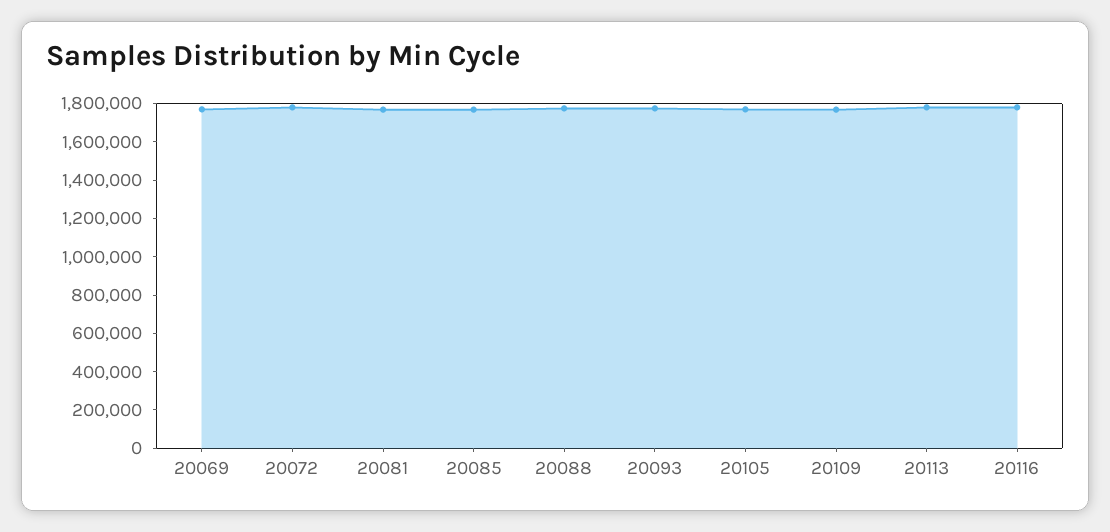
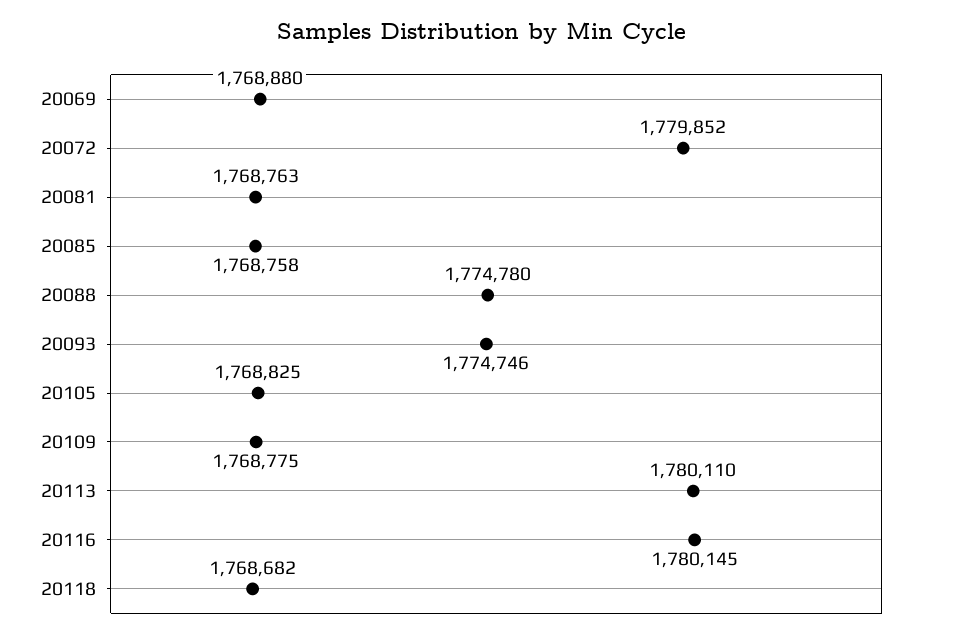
20118: none -> 1768682

